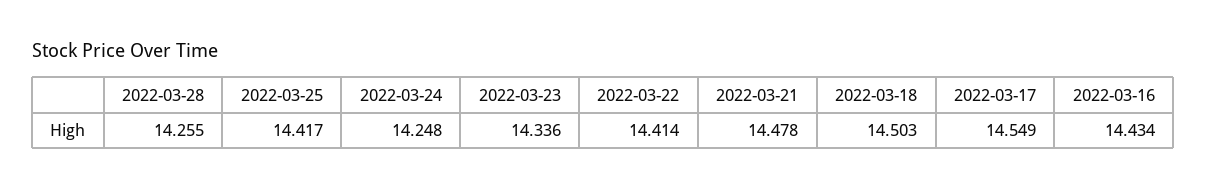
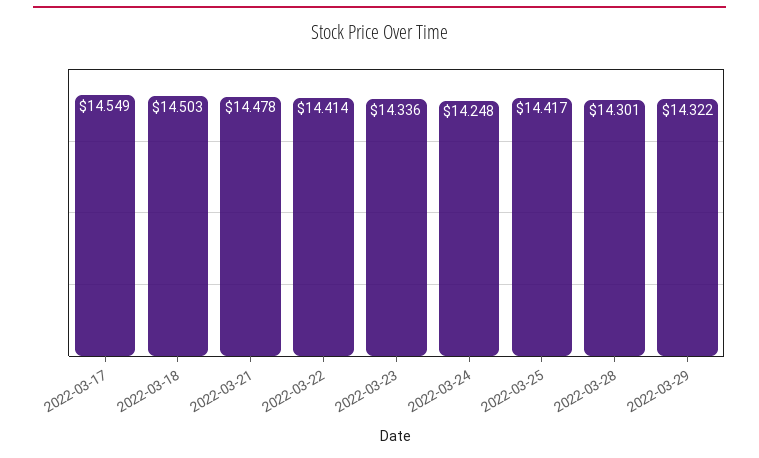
2022-03-28: 14.255 -> 14.301
2022-03-16: 14.434 -> none
2022-03-29: none -> 14.322

